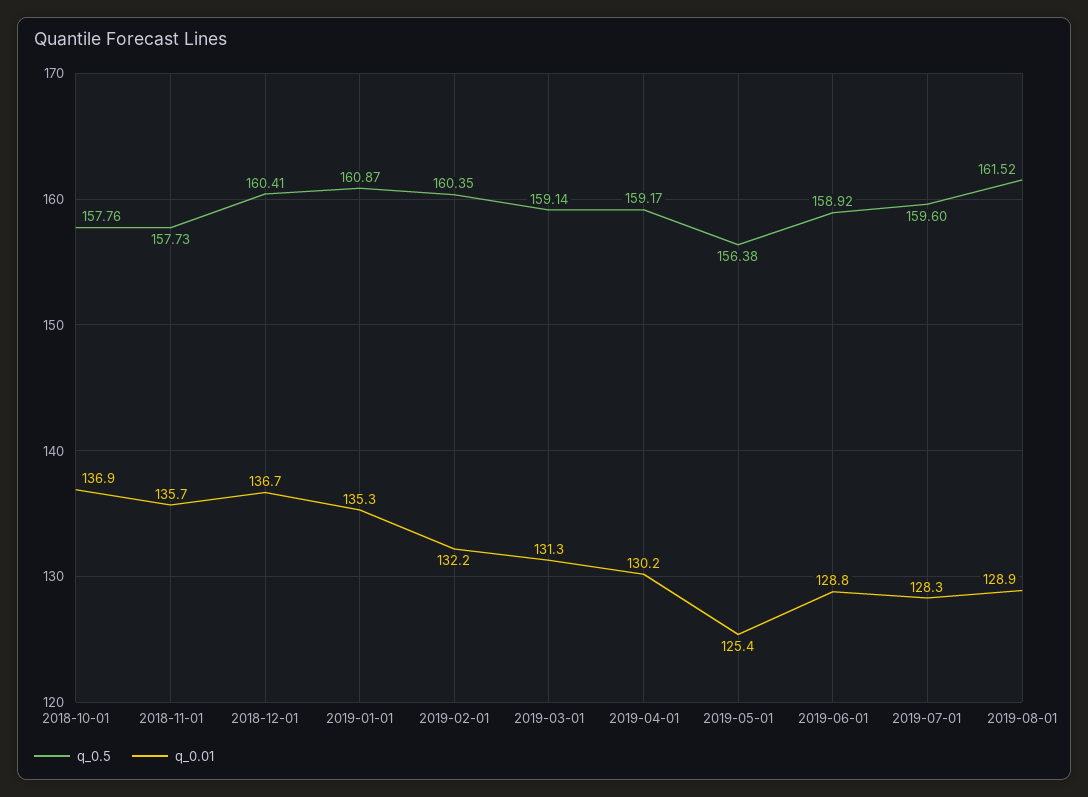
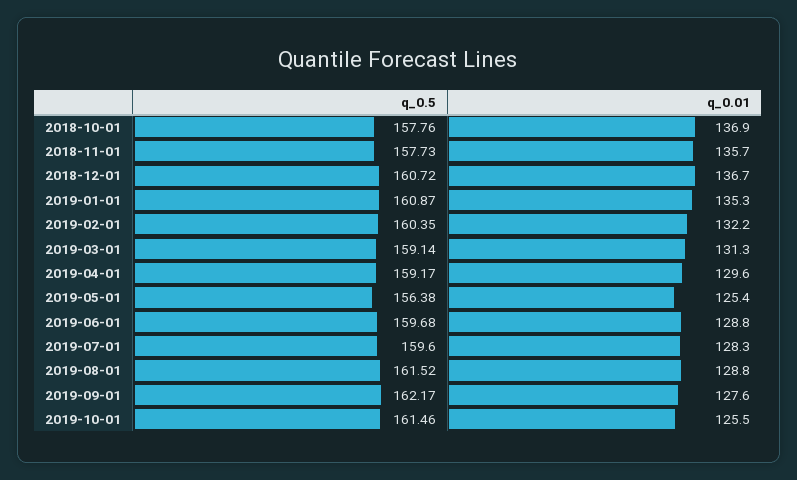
q_0.5, 2018-12-01: 160.41 -> 160.72
q_0.01, 2019-04-01: 130.2 -> 129.6
q_0.5, 2019-06-01: 158.92 -> 159.68
q_0.01, 2019-08-01: 128.9 -> 128.8
q_0.5, 2019-09-01: none -> 162.17
q_0.01, 2019-09-01: none -> 127.6
q_0.5, 2019-10-01: none -> 161.46
q_0.01, 2019-10-01: none -> 125.5

